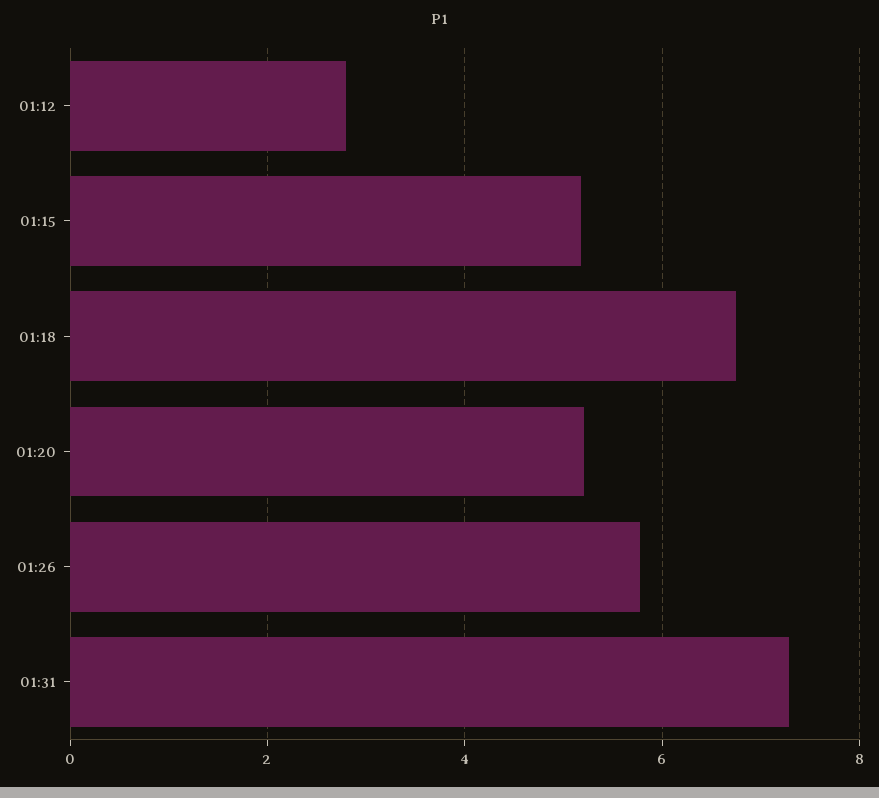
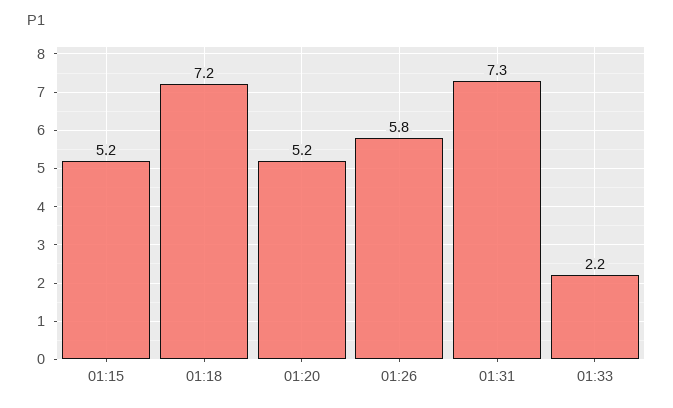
01:12: 2.8 -> none
01:18: 6.8 -> 7.2
01:33: none -> 2.2

